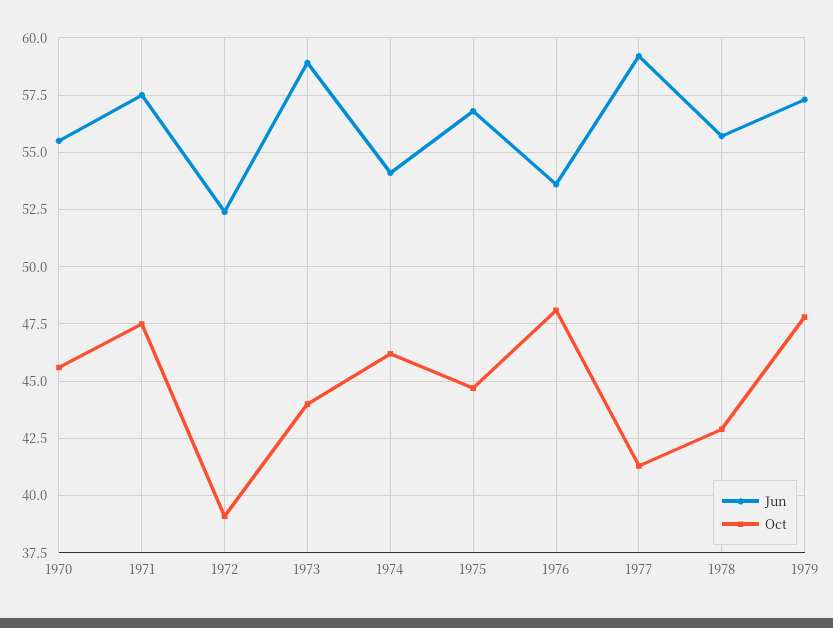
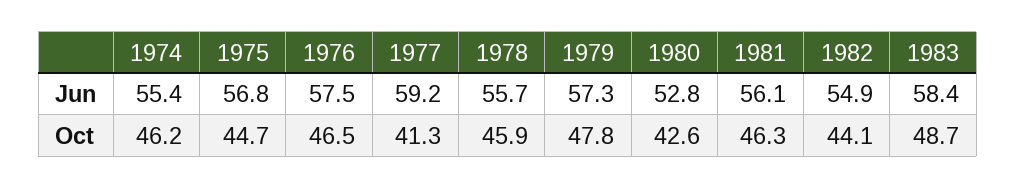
Jun, 1970: 55.5 -> none
Oct, 1970: 45.5 -> none
Jun, 1971: 57.5 -> none
Oct, 1971: 47.5 -> none
Jun, 1972: 52.5 -> none
Oct, 1972: 39 -> none
Jun, 1973: 59 -> none
Oct, 1973: 44 -> none
Jun, 1974: 54 -> 55.4
Jun, 1976: 53.5 -> 57.5
Oct, 1976: 48 -> 46.5
Oct, 1978: 43 -> 45.9
Jun, 1980: none -> 52.8
Jun, 1981: none -> 56.1
Jun, 1982: none -> 54.9
Jun, 1983: none -> 58.4
Oct, 1980: none -> 42.6
Oct, 1981: none -> 46.3
Oct, 1982: none -> 44.1
Oct, 1983: none -> 48.7

